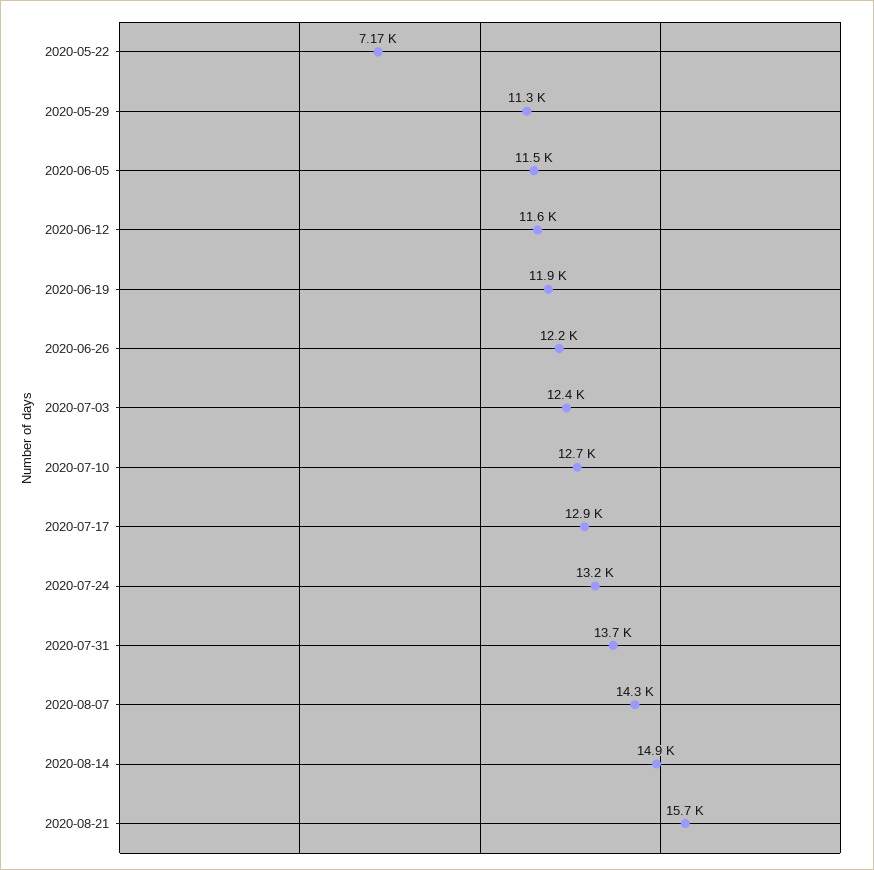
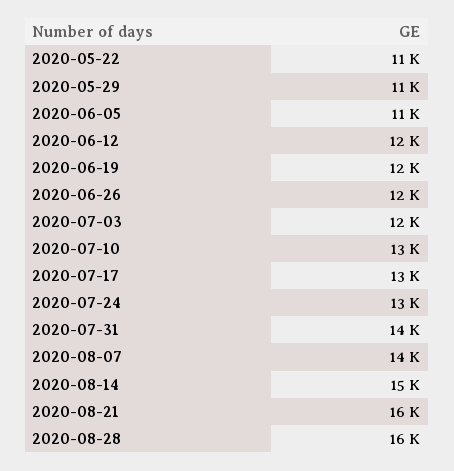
2020-05-22: 7170 -> 11000
2020-08-28: none -> 16000

